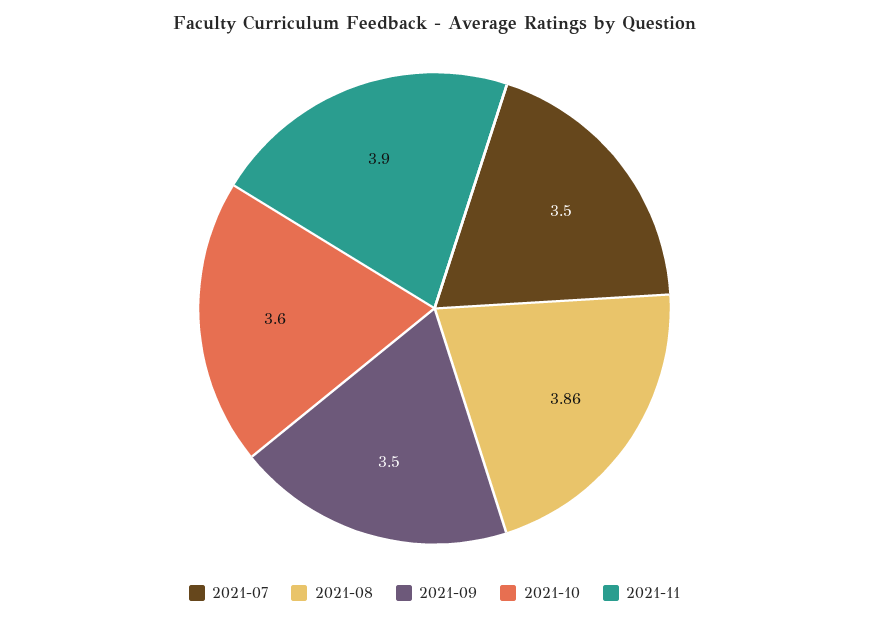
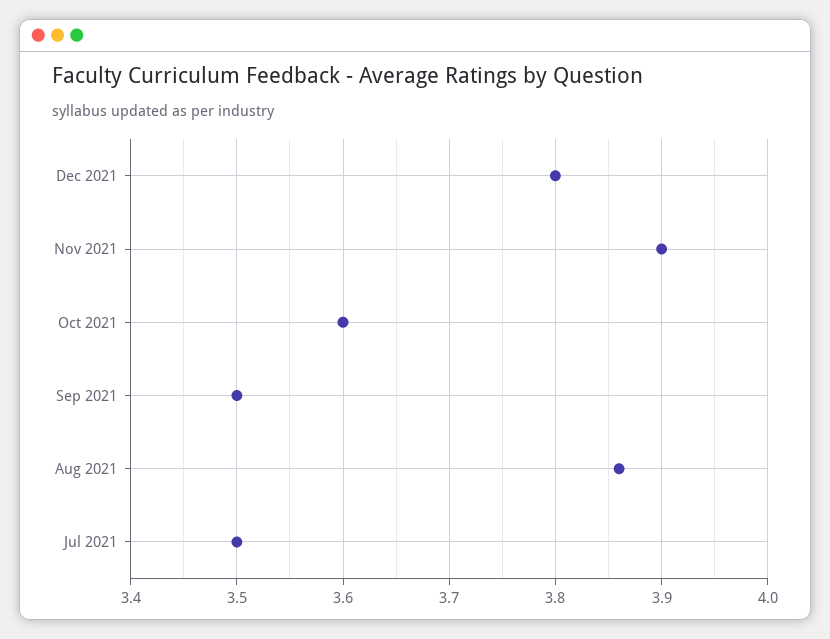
Dec 2021: none -> 3.8

